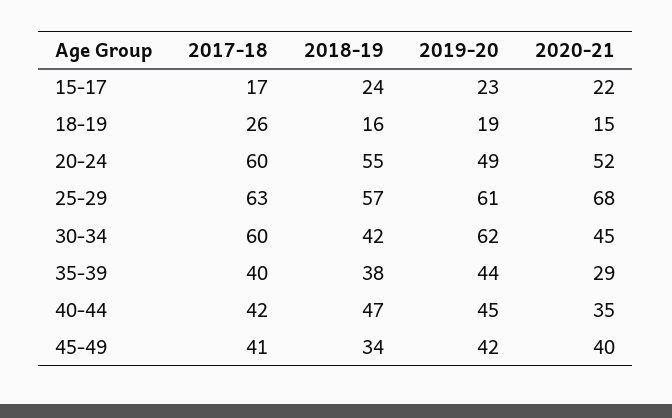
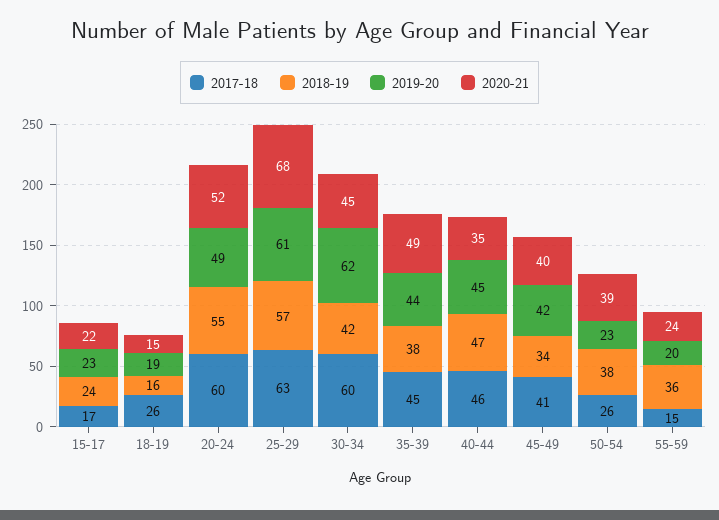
2017-18, 35-39: 40 -> 45
2020-21, 35-39: 29 -> 49
2017-18, 40-44: 42 -> 46
2017-18, 50-54: none -> 26
2018-19, 50-54: none -> 38
2019-20, 50-54: none -> 23
2020-21, 50-54: none -> 39
2017-18, 55-59: none -> 15
2018-19, 55-59: none -> 36
2019-20, 55-59: none -> 20
2020-21, 55-59: none -> 24

